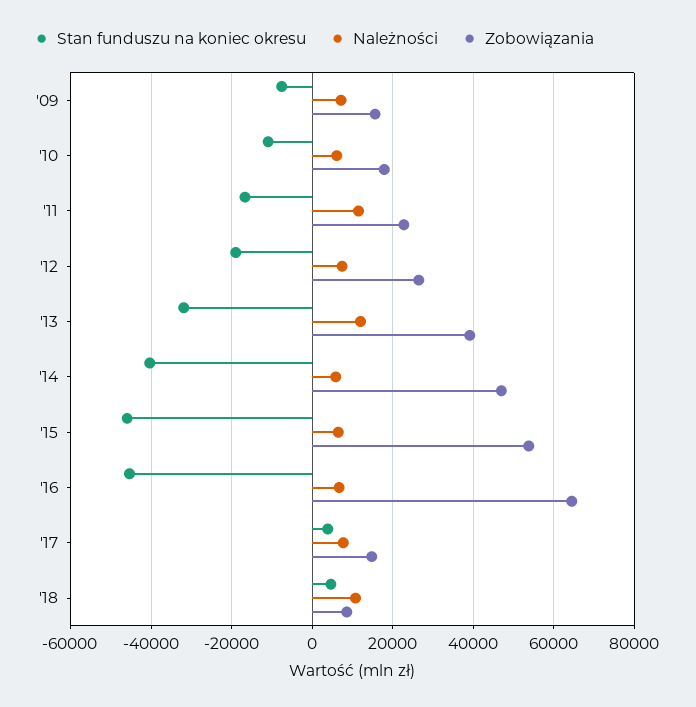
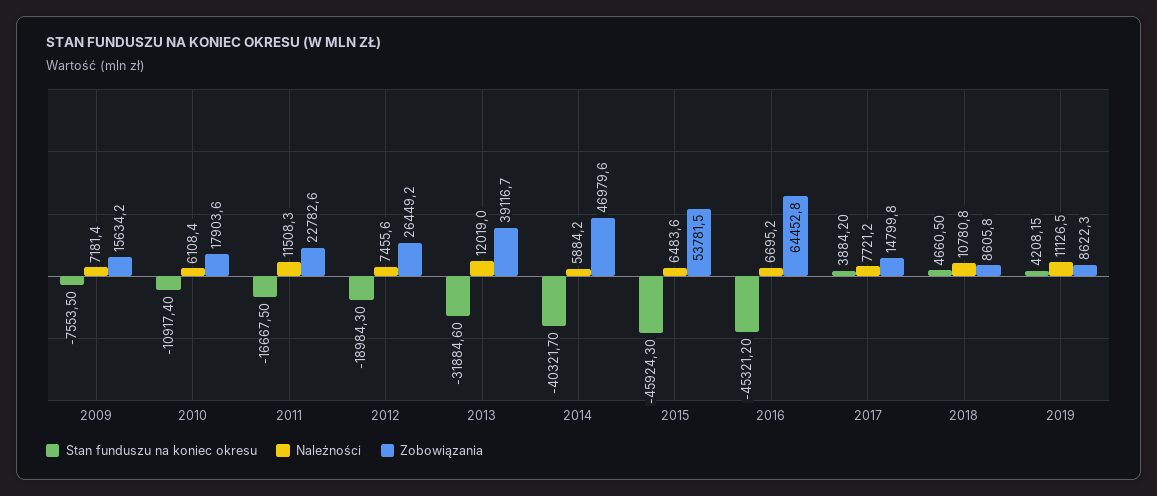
Stan funduszu na koniec okresu, 2019: none -> 4208.15
Należności, 2019: none -> 11126.5
Zobowiązania, 2019: none -> 8622.3

